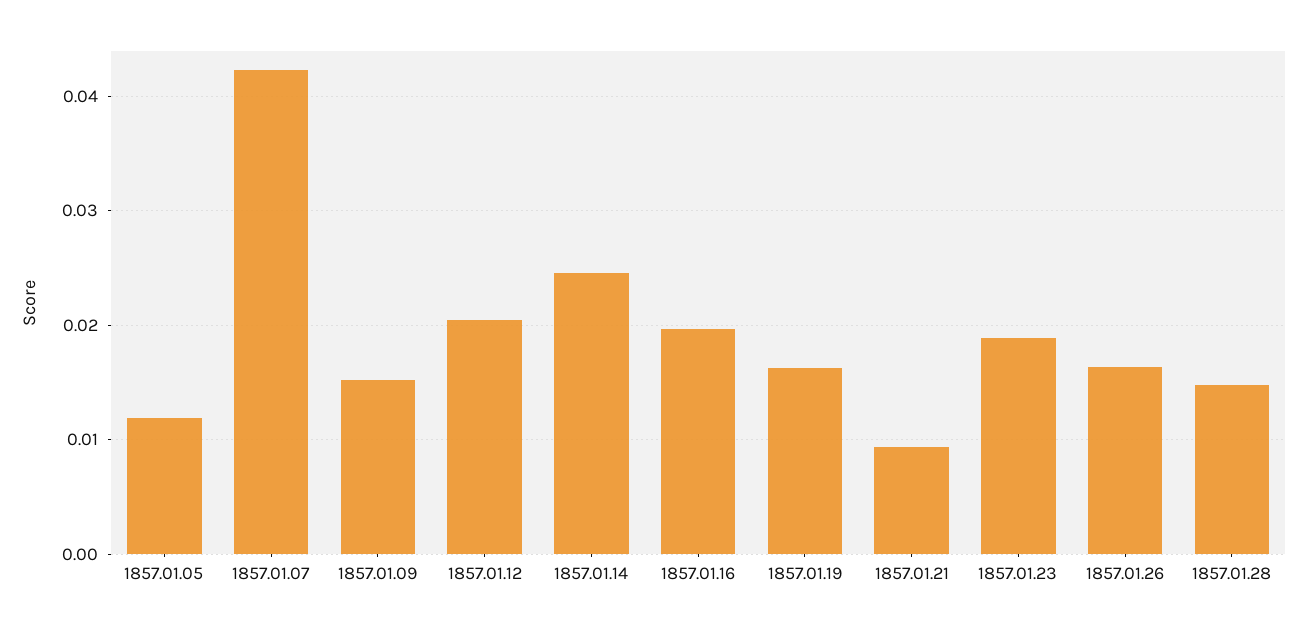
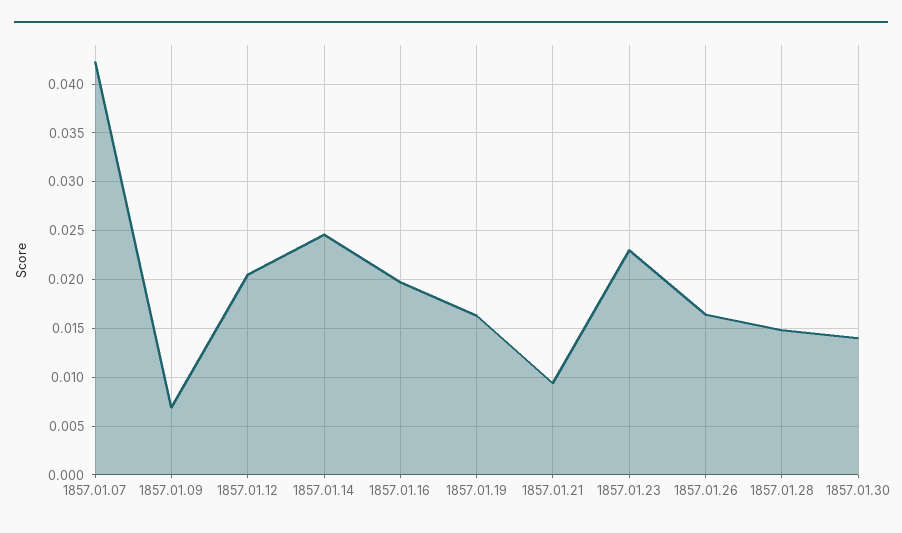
1857.01.05: 0.012 -> none
1857.01.09: 0.015 -> 0.007
1857.01.23: 0.019 -> 0.023
1857.01.30: none -> 0.014

